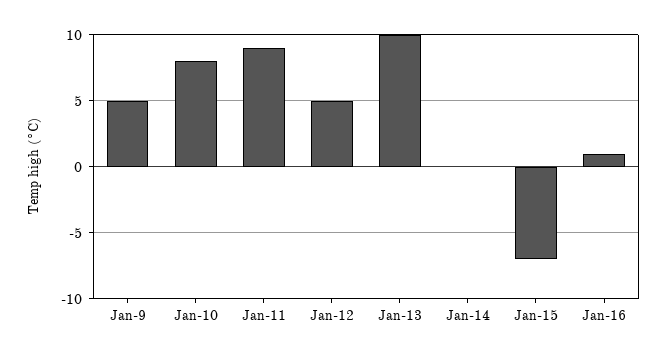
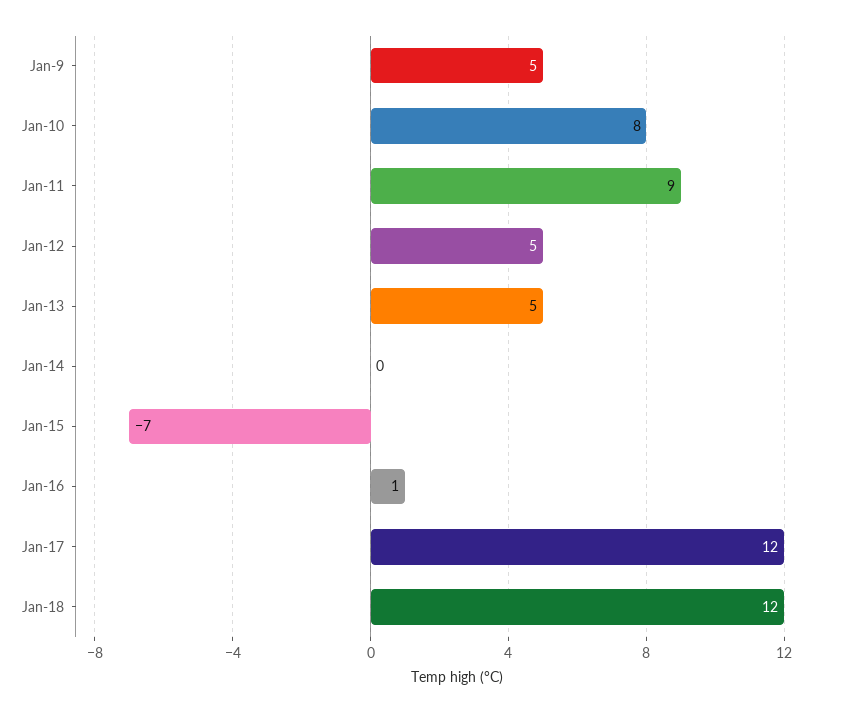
Jan-13: 10 -> 5
Jan-17: none -> 12
Jan-18: none -> 12

